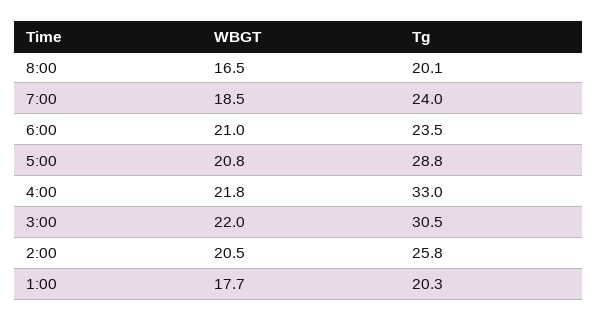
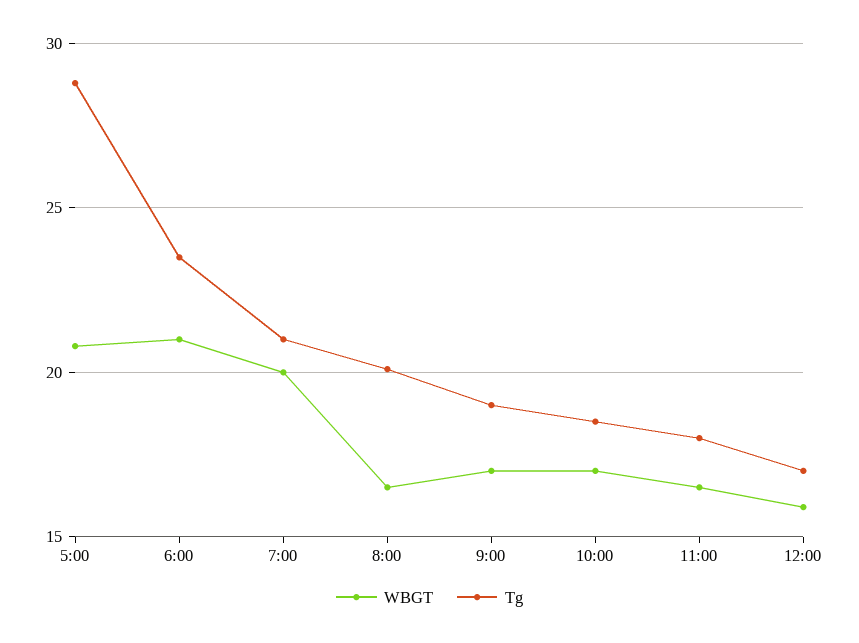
WBGT, 7:00: 18.5 -> 20
Tg, 7:00: 24 -> 21
WBGT, 4:00: 21.8 -> none
Tg, 4:00: 33 -> none
WBGT, 3:00: 22 -> none
Tg, 3:00: 30.5 -> none
WBGT, 2:00: 20.5 -> none
Tg, 2:00: 25.8 -> none
WBGT, 1:00: 17.7 -> none
Tg, 1:00: 20.3 -> none
WBGT, 9:00: none -> 17
Tg, 9:00: none -> 19
WBGT, 10:00: none -> 17
Tg, 10:00: none -> 18.5
WBGT, 11:00: none -> 16.5
Tg, 11:00: none -> 18
WBGT, 12:00: none -> 16
Tg, 12:00: none -> 17

